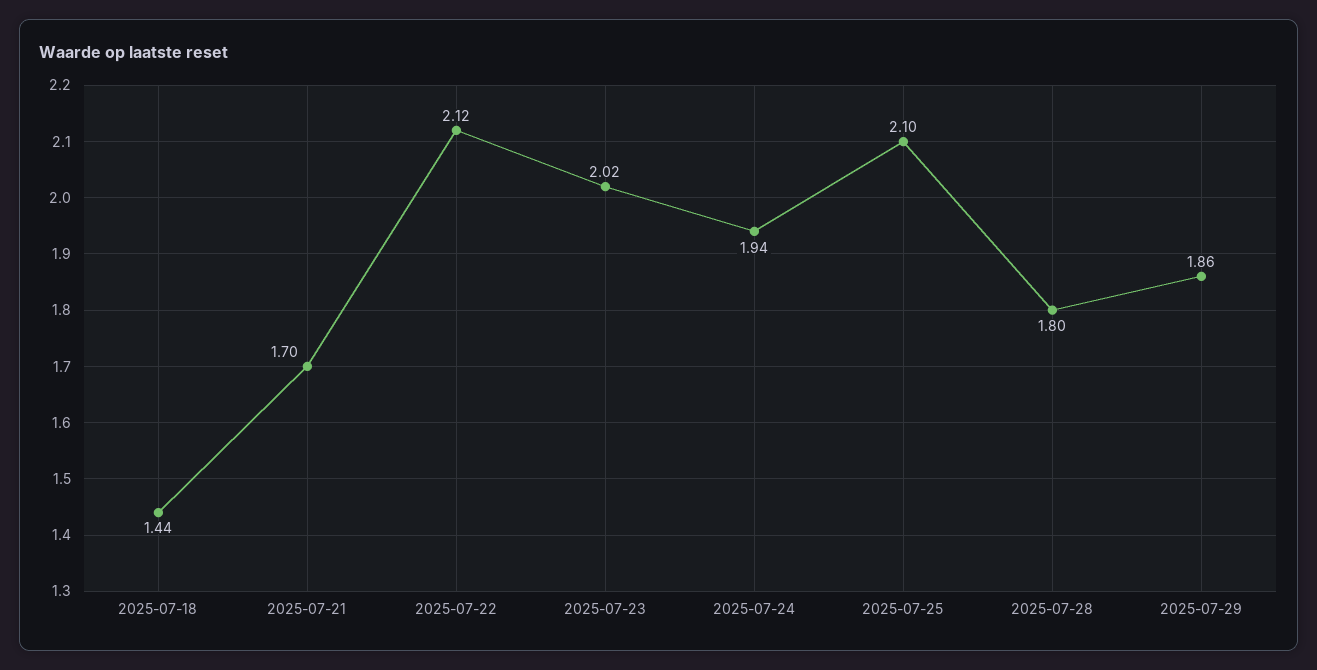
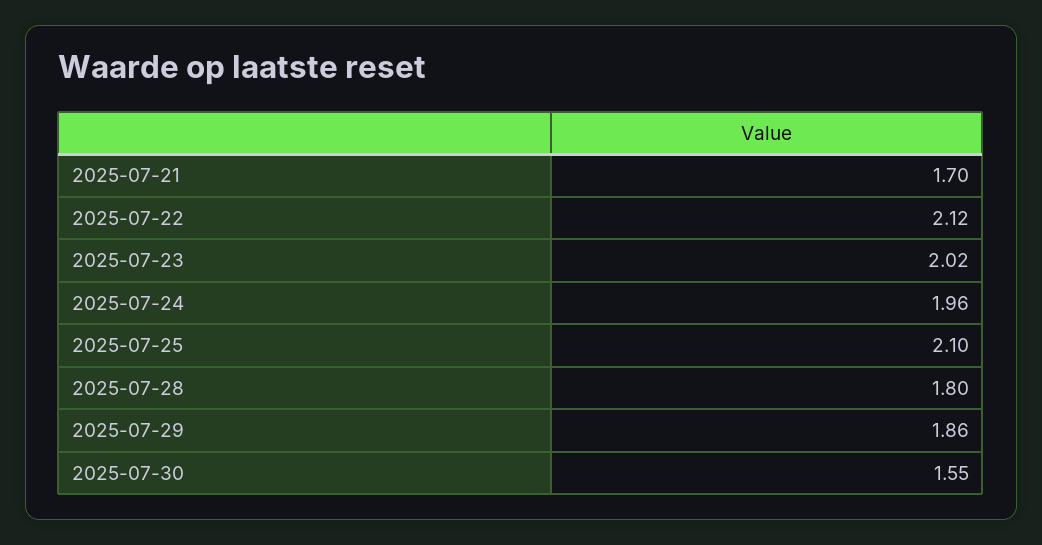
2025-07-18: 1.44 -> none
2025-07-24: 1.94 -> 1.96
2025-07-30: none -> 1.55

